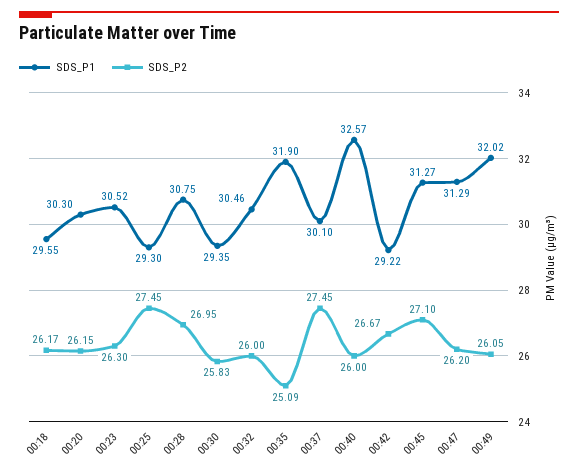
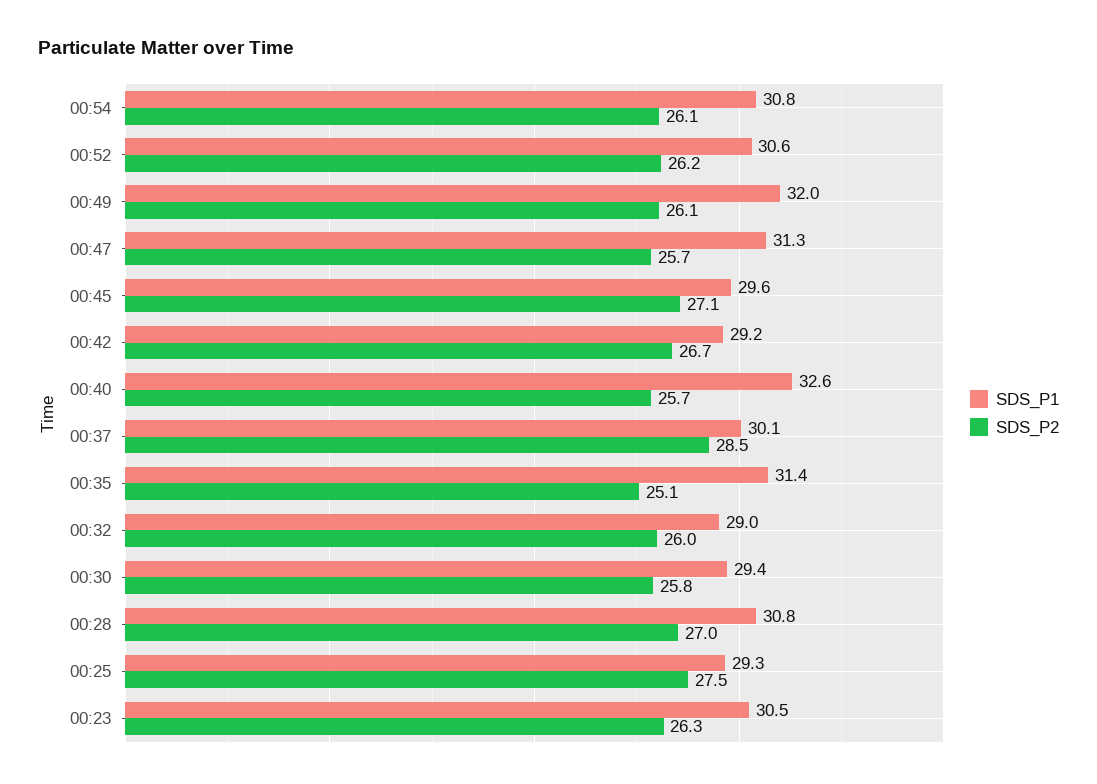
SDS_P1, 00:18: 29.55 -> none
SDS_P2, 00:18: 26.17 -> none
SDS_P1, 00:20: 30.3 -> none
SDS_P2, 00:20: 26.15 -> none
SDS_P1, 00:32: 30.46 -> 29
SDS_P1, 00:35: 31.9 -> 31.4
SDS_P2, 00:37: 27.45 -> 28.5
SDS_P2, 00:40: 26 -> 25.7
SDS_P1, 00:45: 31.27 -> 29.6
SDS_P2, 00:47: 26.2 -> 25.7
SDS_P1, 00:54: none -> 30.8
SDS_P2, 00:54: none -> 26.1
SDS_P1, 00:52: none -> 30.6
SDS_P2, 00:52: none -> 26.2

